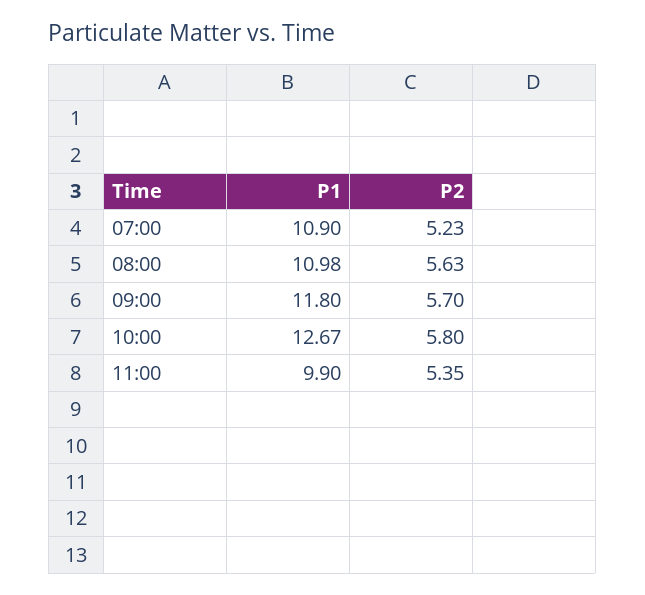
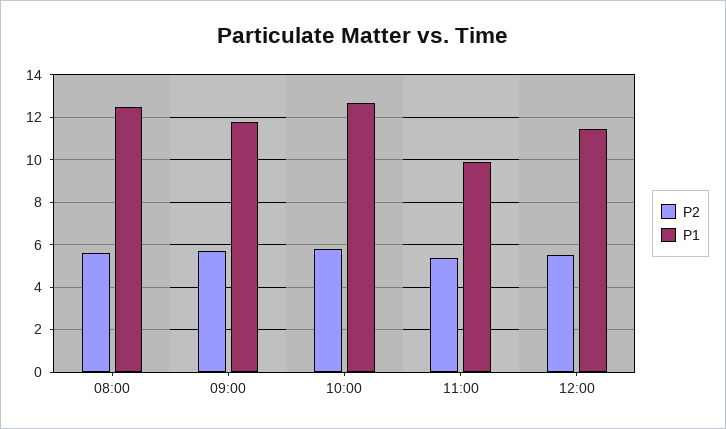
P1, 07:00: 10.9 -> none
P2, 07:00: 5.23 -> none
P1, 08:00: 10.98 -> 12.5
P2, 12:00: none -> 5.5
P1, 12:00: none -> 11.5

